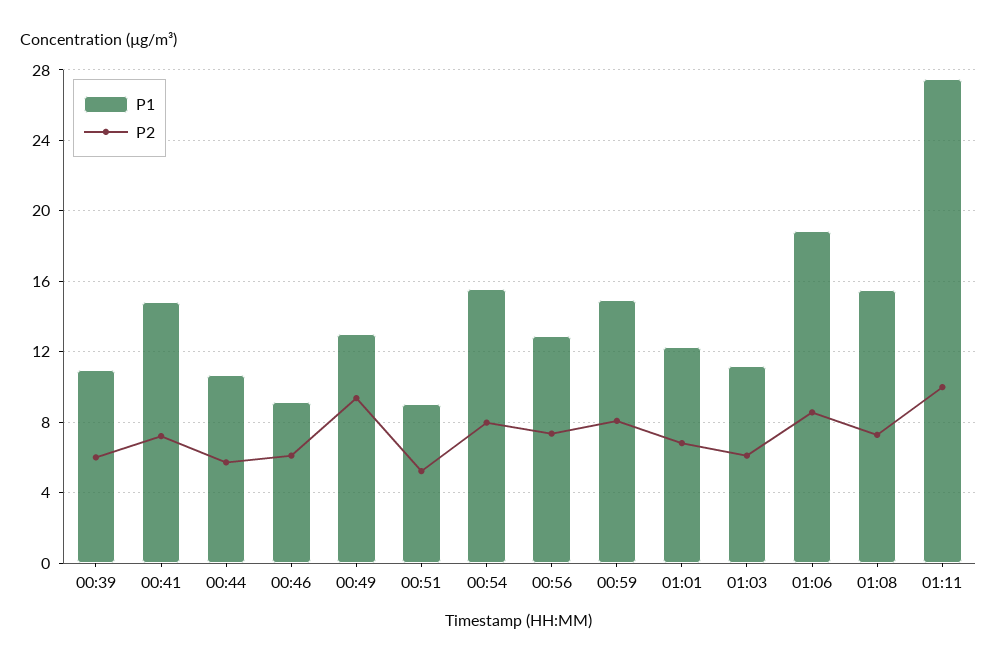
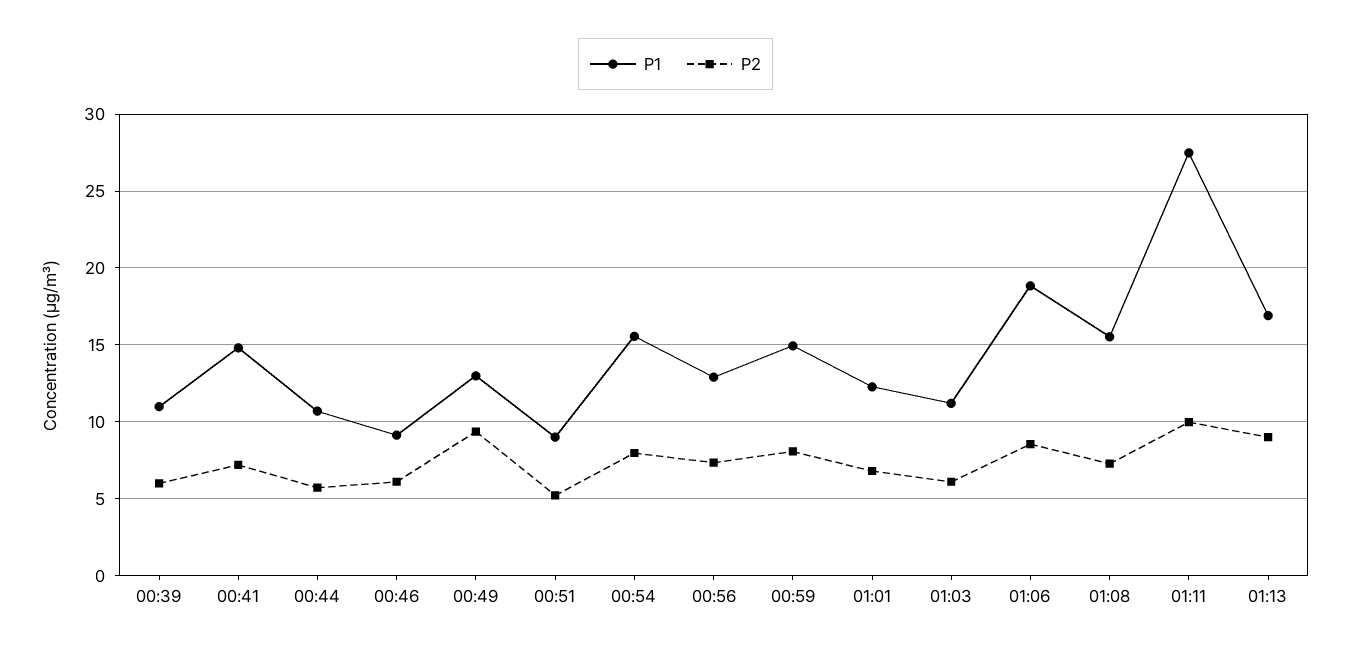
P1, 01:13: none -> 17
P2, 01:13: none -> 9

